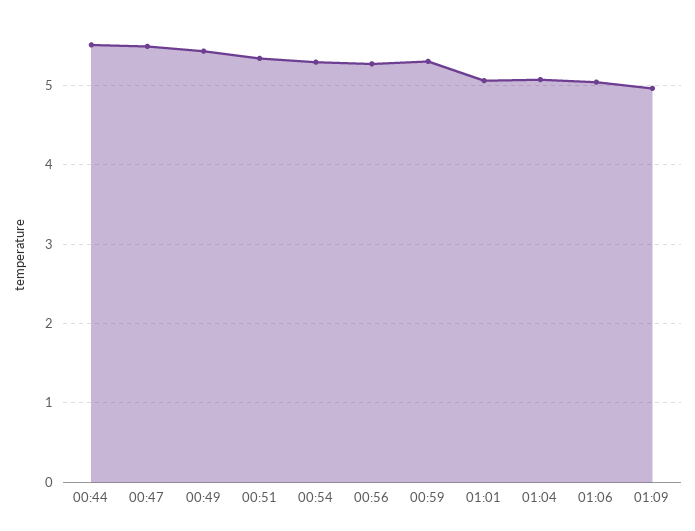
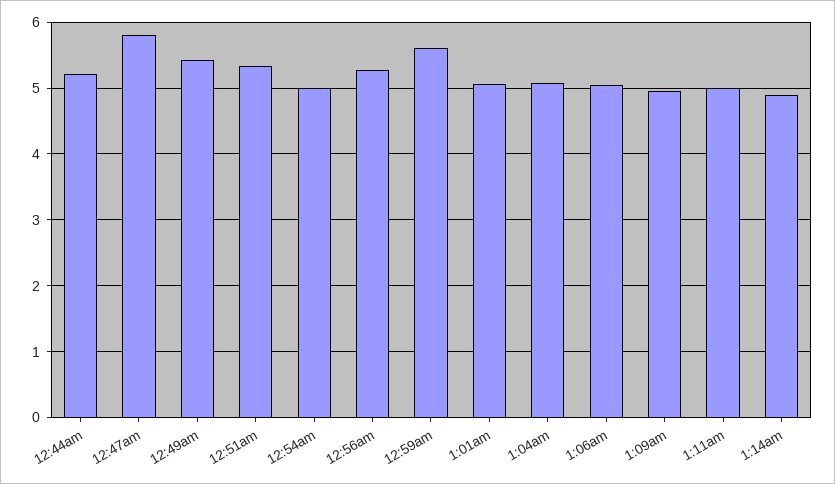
00:44: 5.5 -> 5.2
00:47: 5.5 -> 5.8
00:54: 5.3 -> 5
00:59: 5.3 -> 5.6
1:11am: none -> 5
1:14am: none -> 4.9

